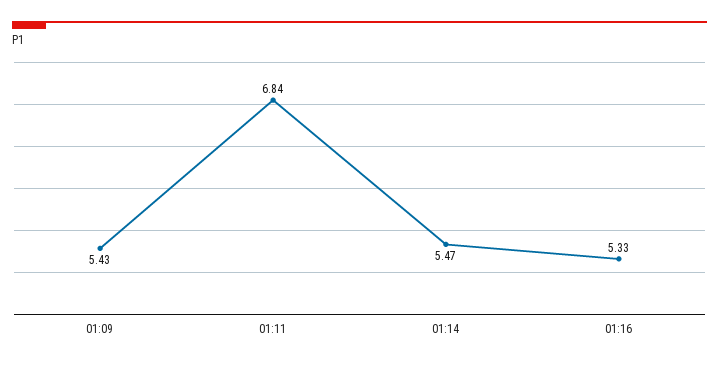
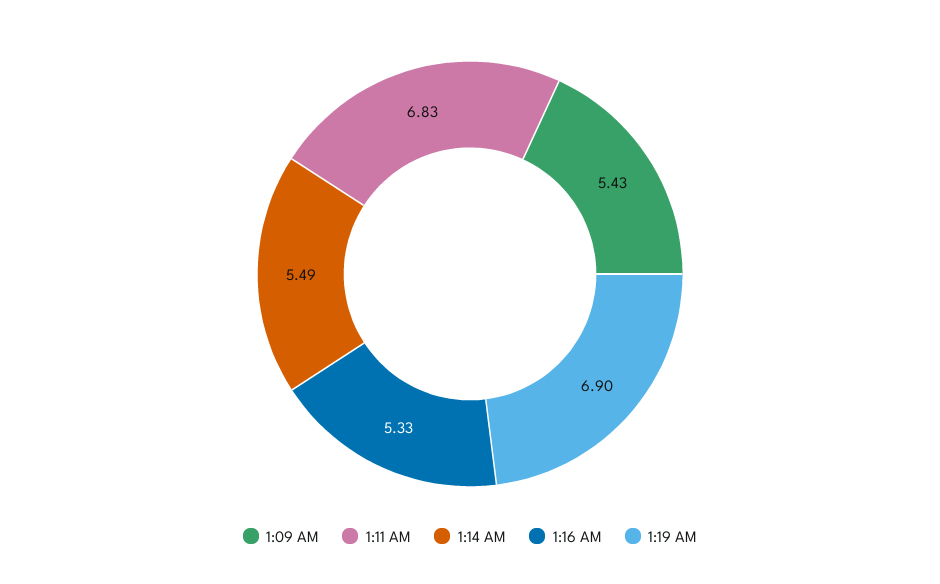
01:11: 6.84 -> 6.83
01:14: 5.47 -> 5.49
1:19 AM: none -> 6.9

